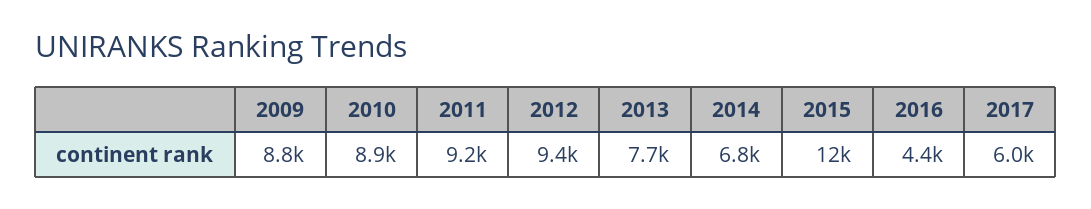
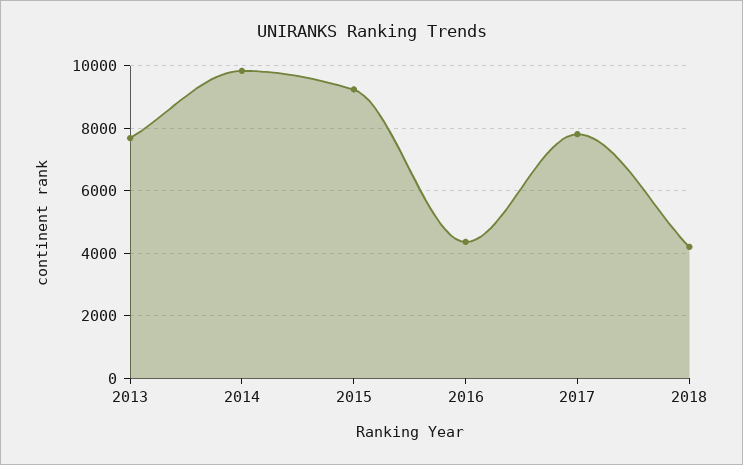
2009: 8800 -> none
2010: 8900 -> none
2011: 9200 -> none
2012: 9400 -> none
2014: 6800 -> 9800
2015: 12000 -> 9200
2017: 6000 -> 7800
2018: none -> 4200

